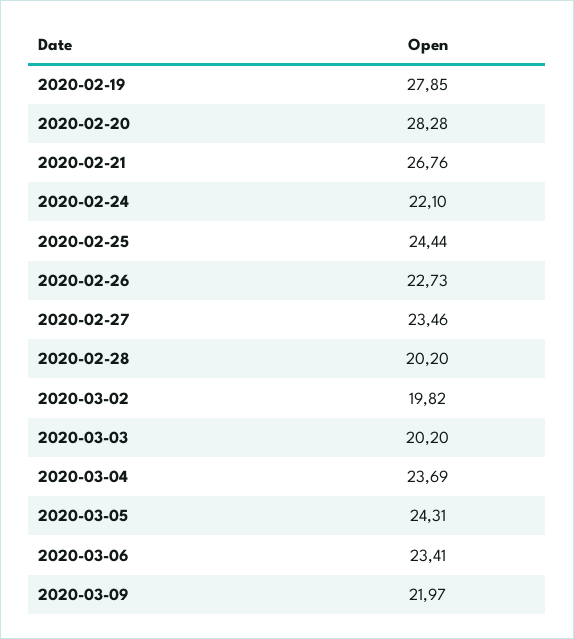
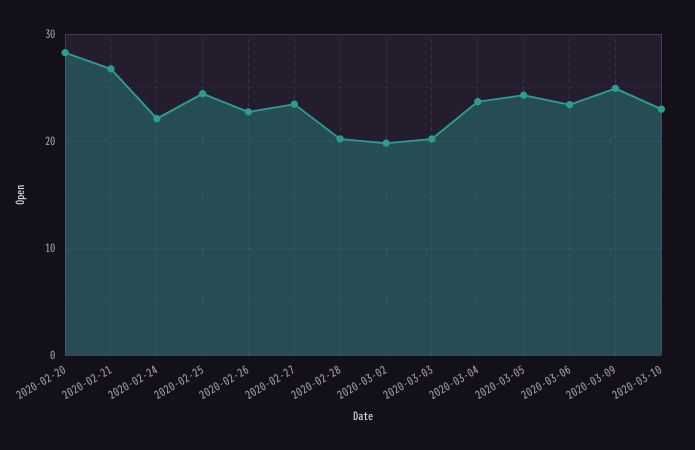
2020-02-19: 27.85 -> none
2020-03-09: 21.97 -> 25
2020-03-10: none -> 23

